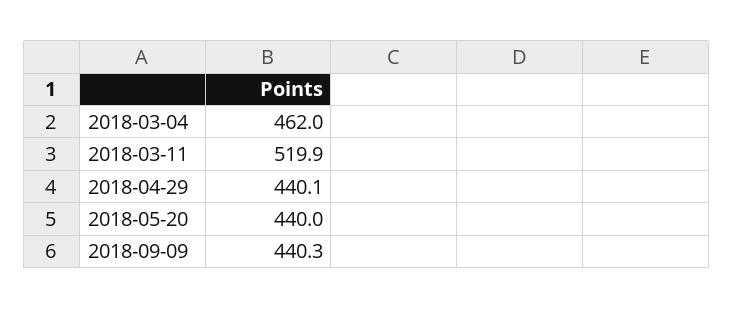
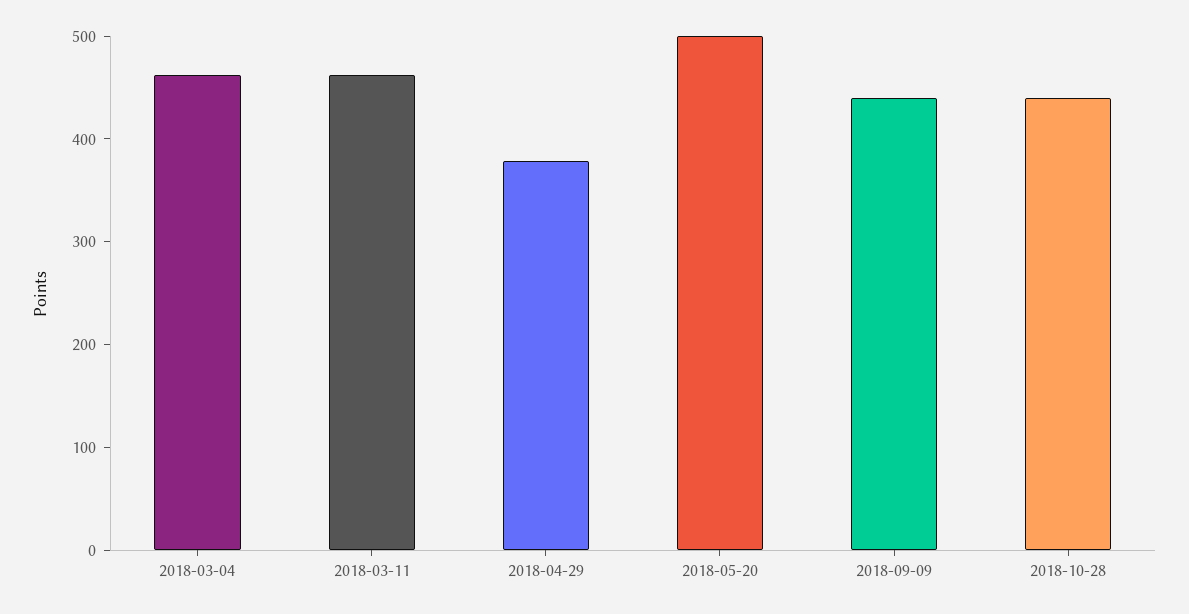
2018-03-11: 519.9 -> 460
2018-04-29: 440.1 -> 380
2018-05-20: 440 -> 500
2018-10-28: none -> 440

